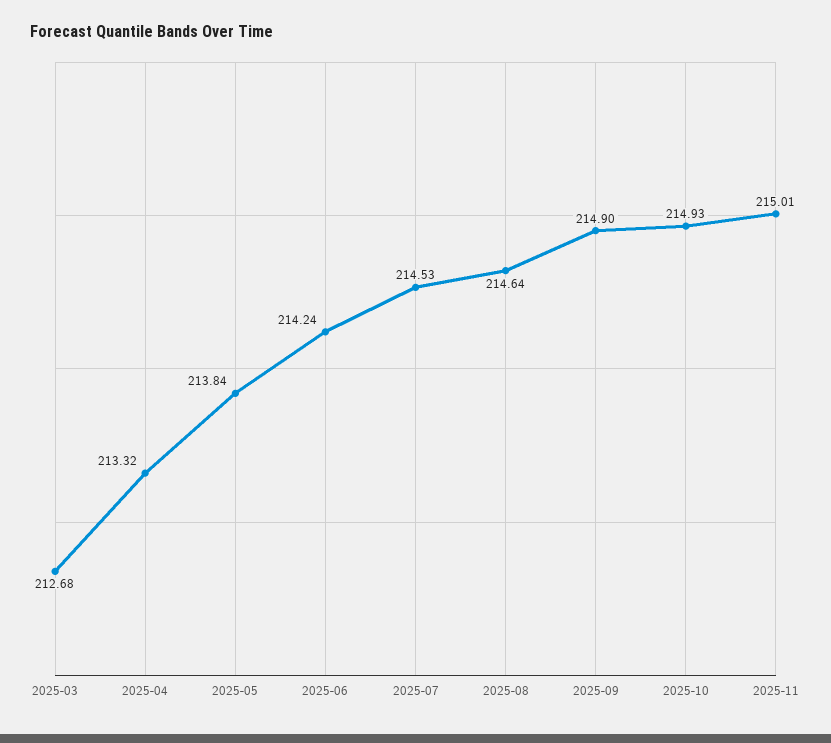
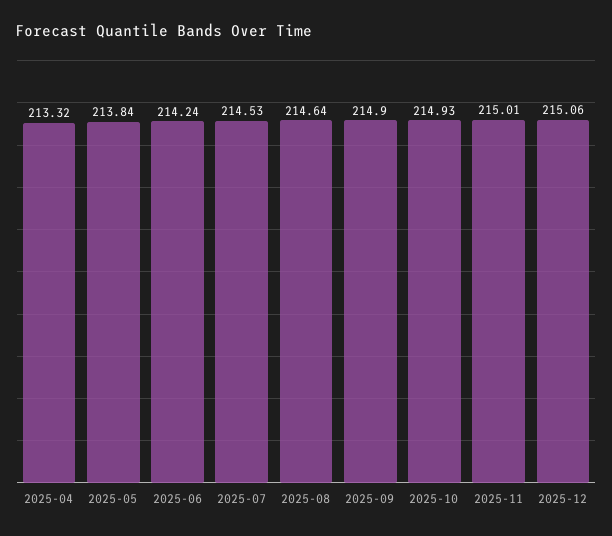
2025-03: 212.68 -> none
2025-12: none -> 215.06

